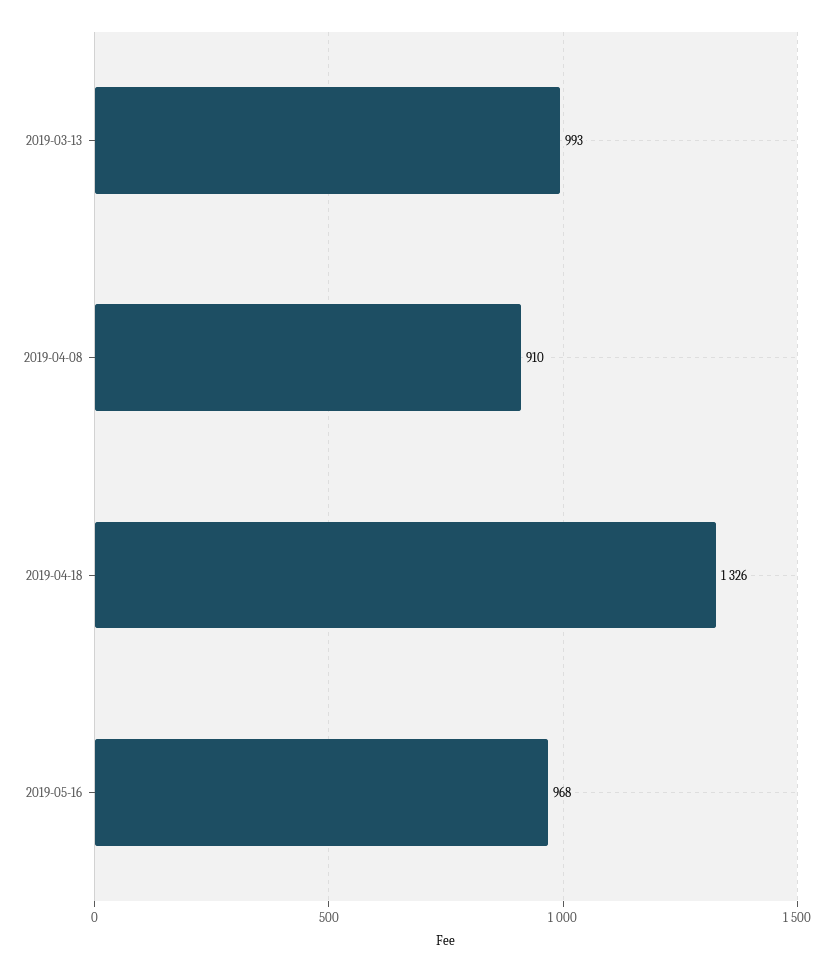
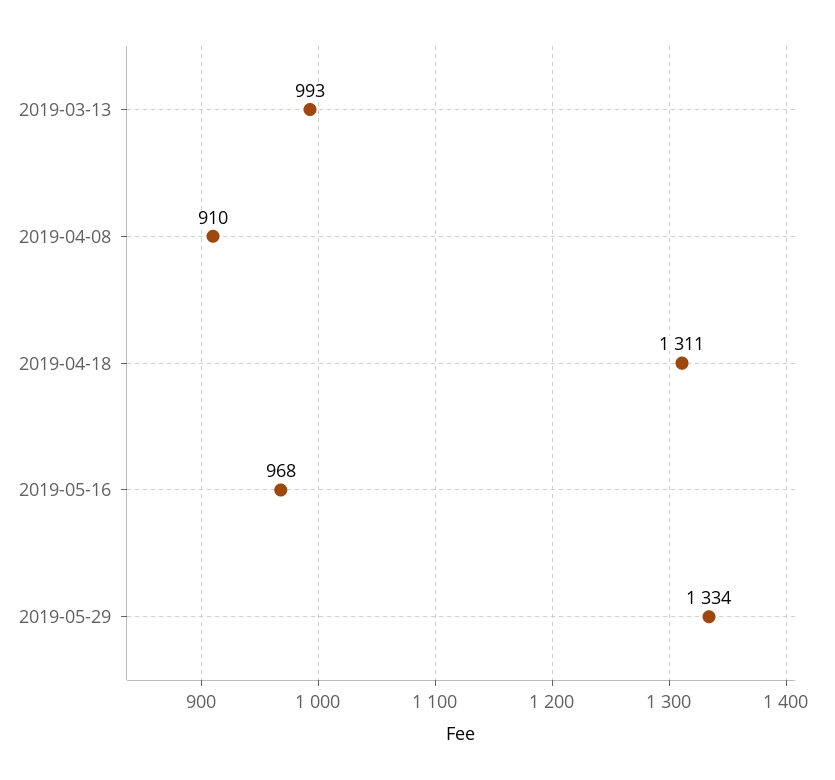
2019-04-18: 1326 -> 1311
2019-05-29: none -> 1334

